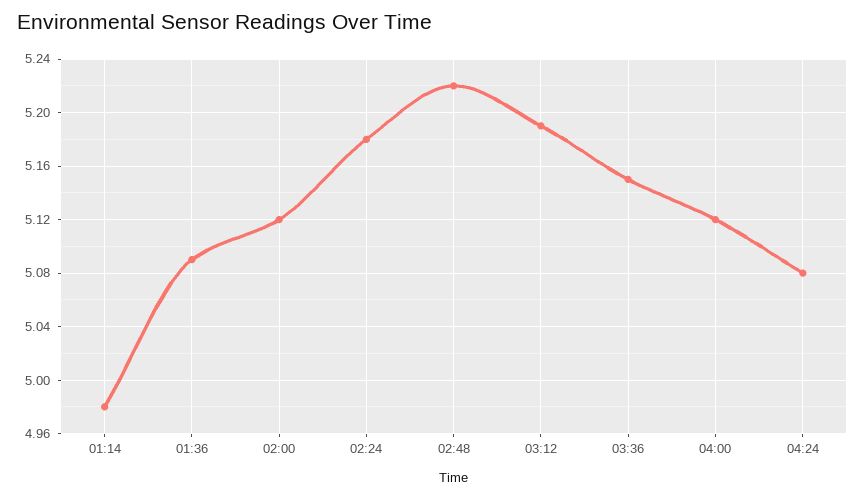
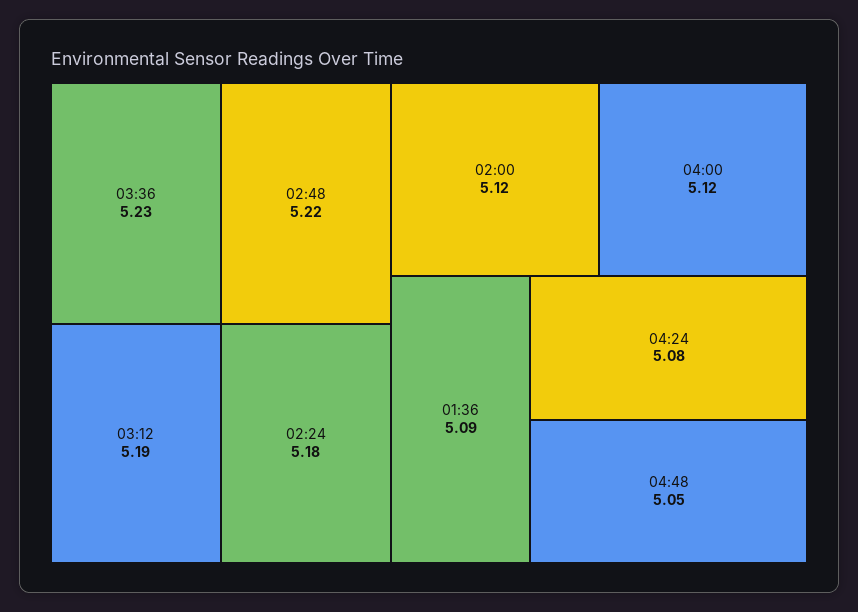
01:14: 4.98 -> none
03:36: 5.15 -> 5.23
04:48: none -> 5.05

